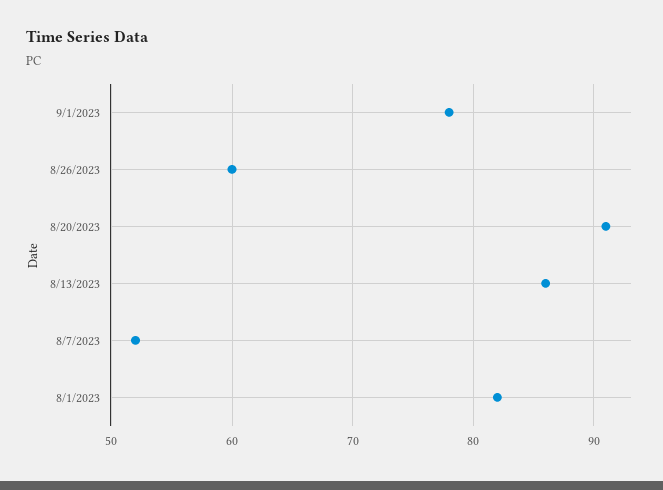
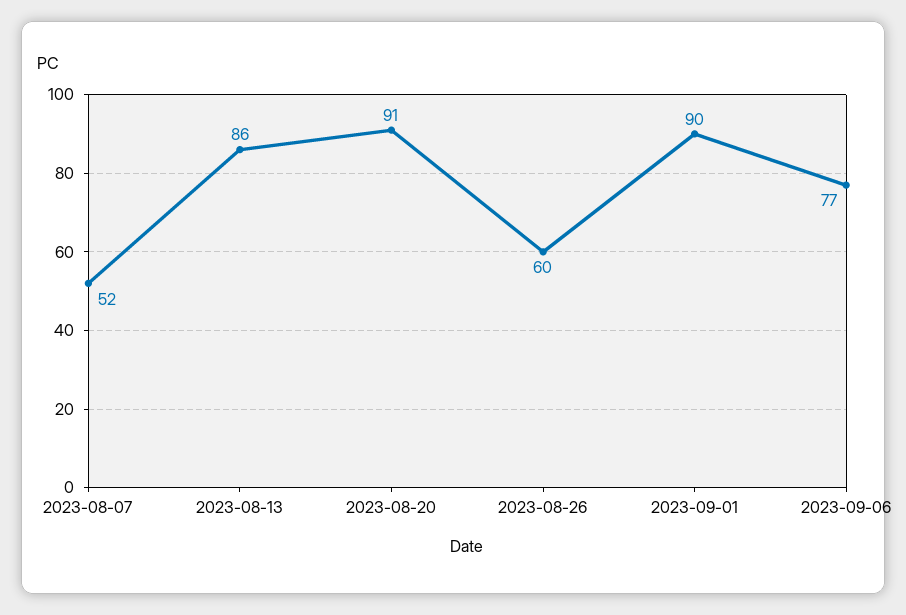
9/1/2023: 78 -> 90
8/1/2023: 82 -> none
2023-09-06: none -> 77

